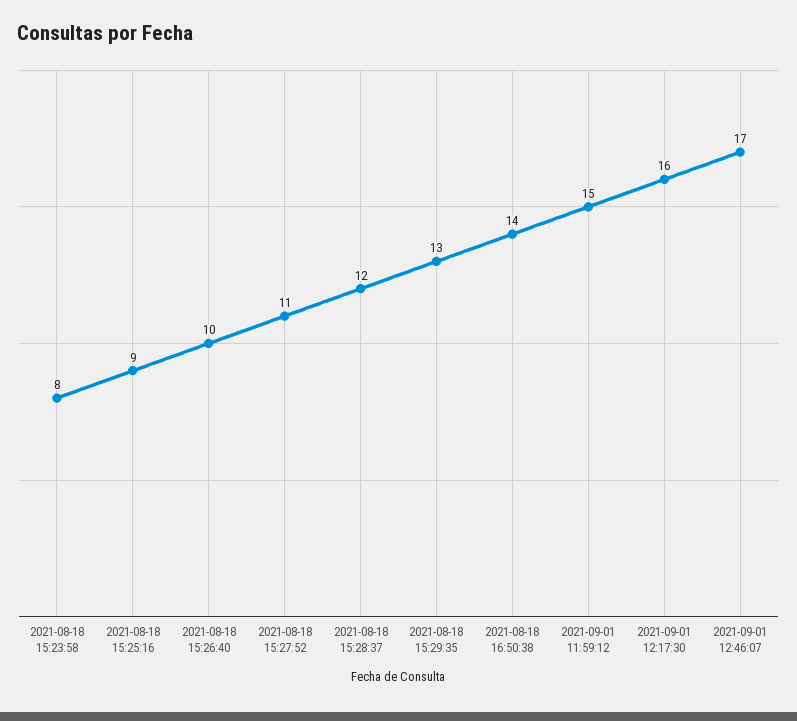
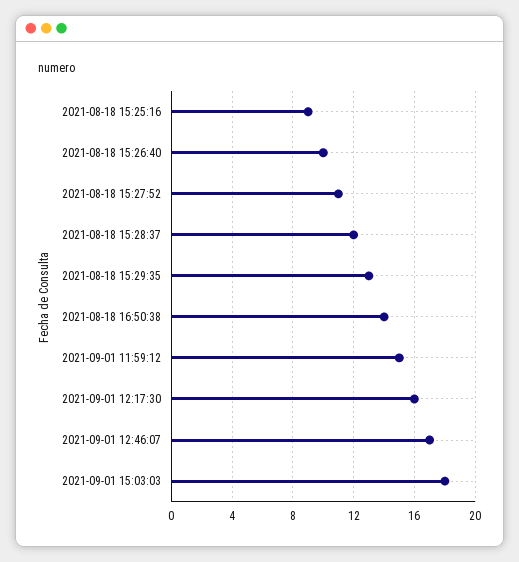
2021-08-18 15:23:58: 8 -> none
2021-09-01 15:03:03: none -> 18

